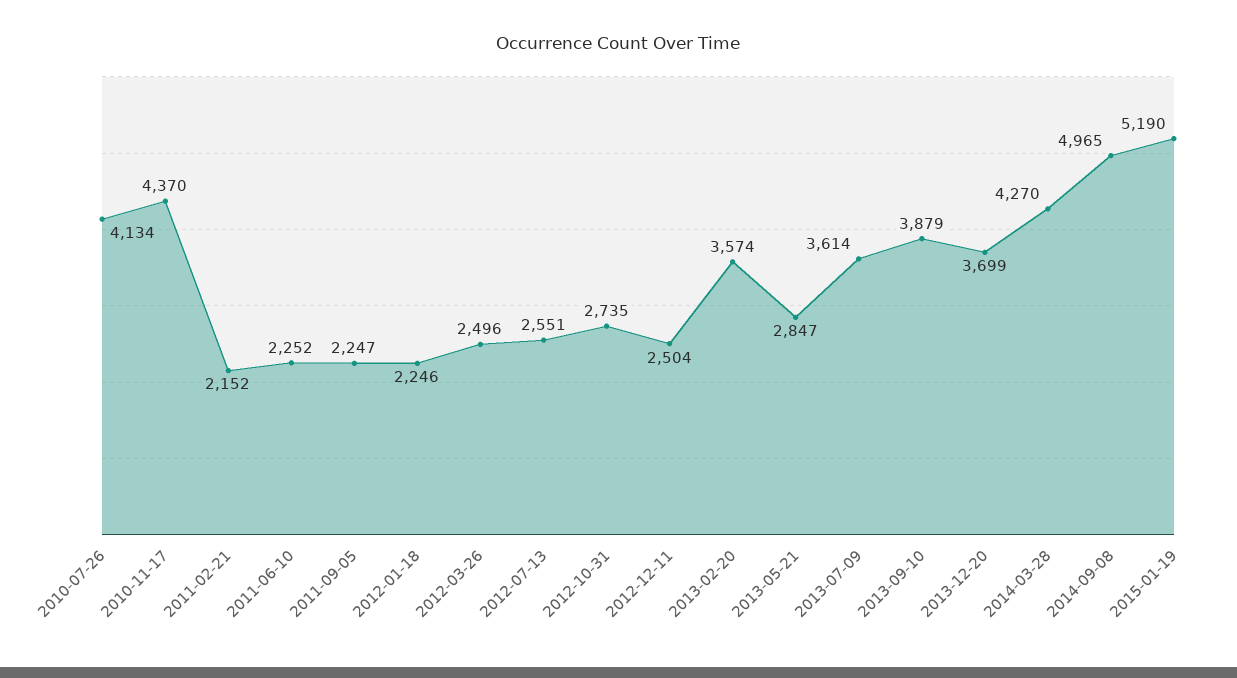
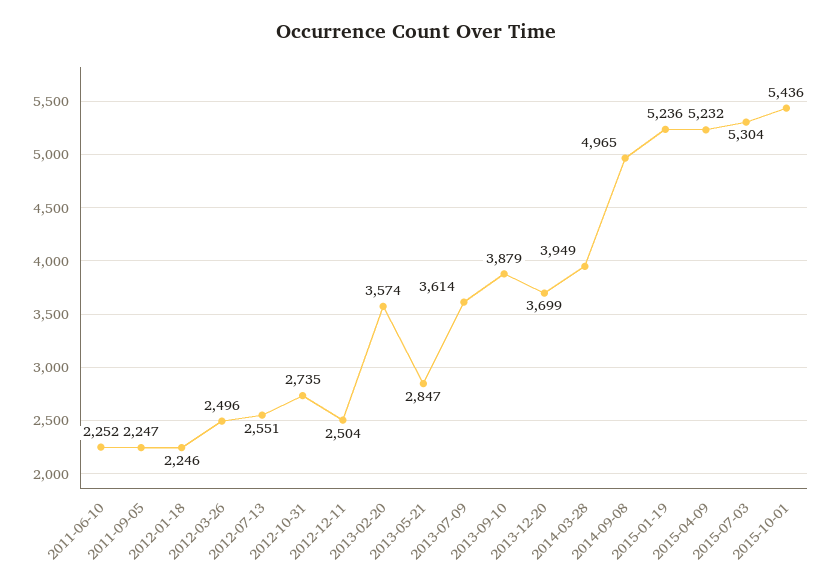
2010-07-26: 4134 -> none
2010-11-17: 4370 -> none
2011-02-21: 2152 -> none
2014-03-28: 4270 -> 3949
2015-01-19: 5190 -> 5236
2015-04-09: none -> 5232
2015-07-03: none -> 5304
2015-10-01: none -> 5436

